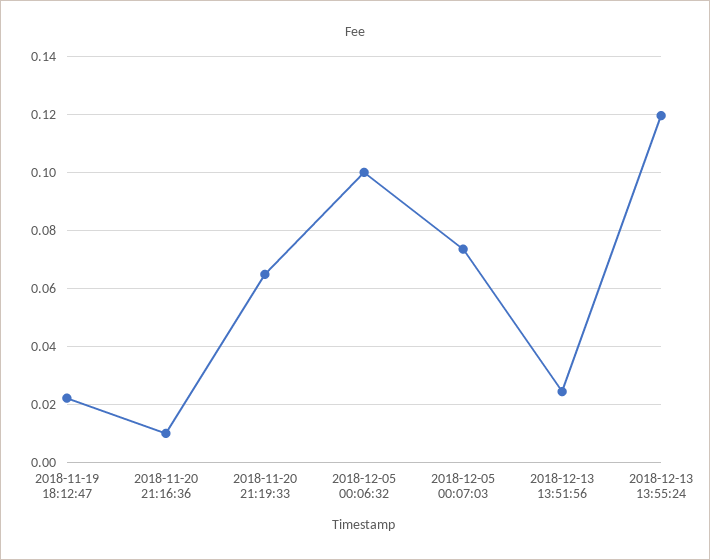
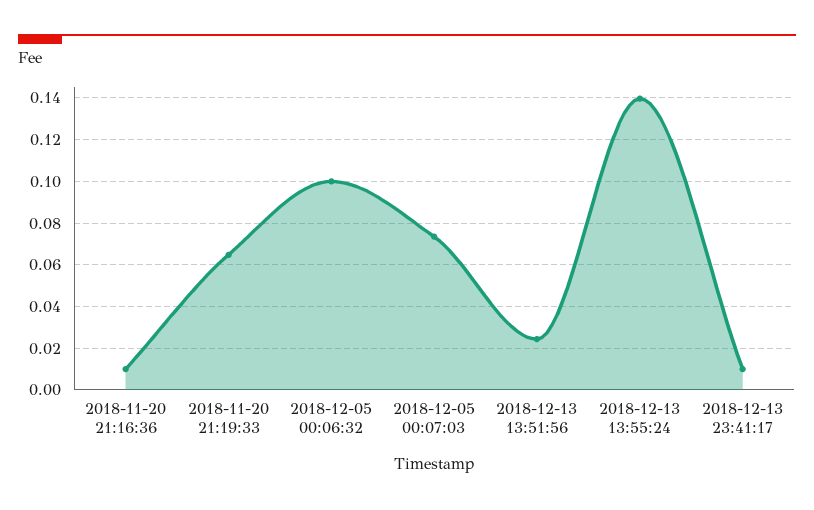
2018-11-19 18:12:47: 0.0225 -> none
2018-12-13 13:55:24: 0.12 -> 0.14
2018-12-13 23:41:17: none -> 0.01

